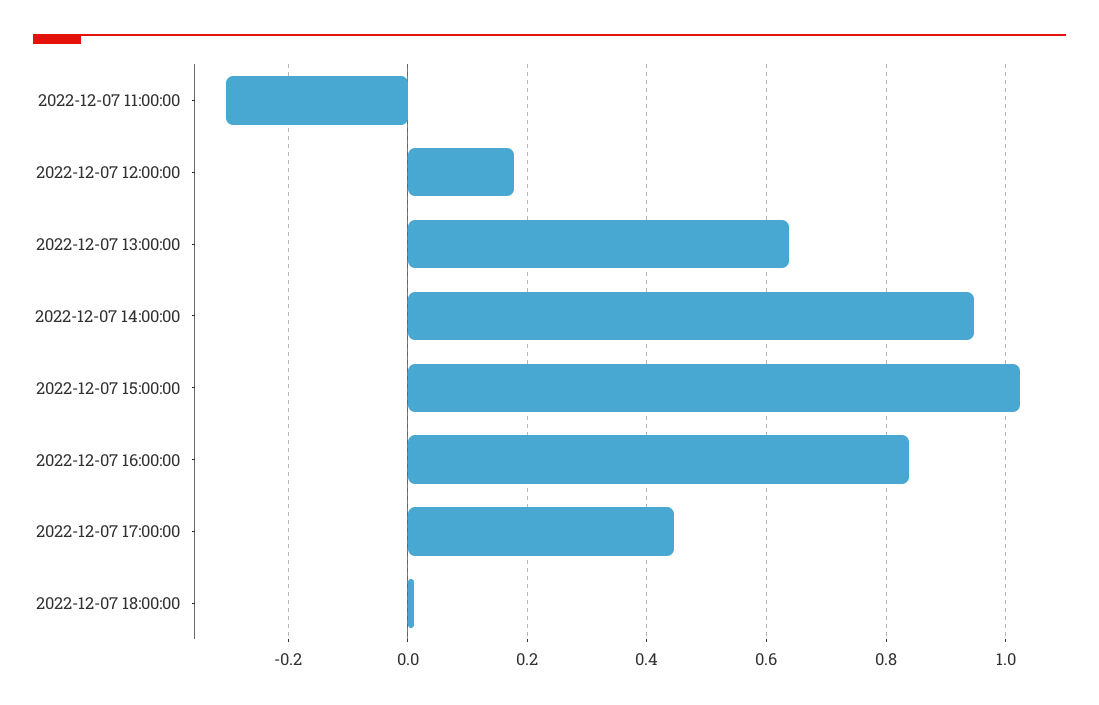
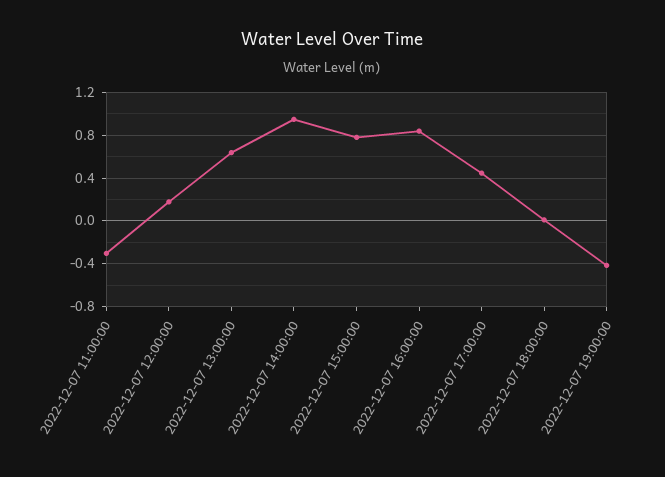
2022-12-07 15:00:00: 1.02 -> 0.8
2022-12-07 19:00:00: none -> -0.4

